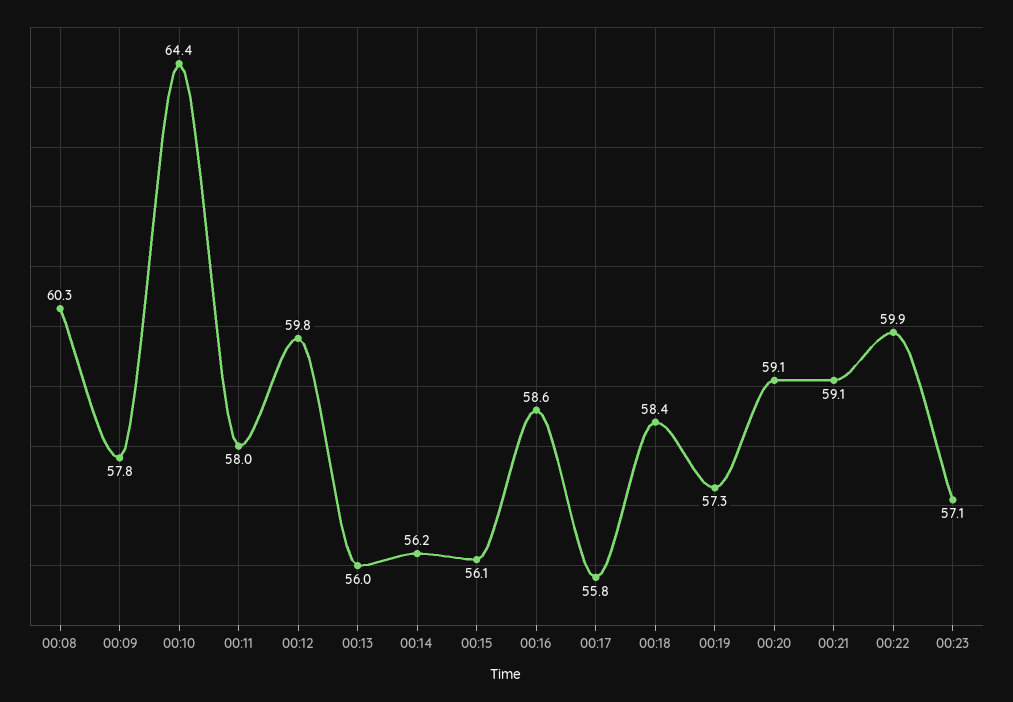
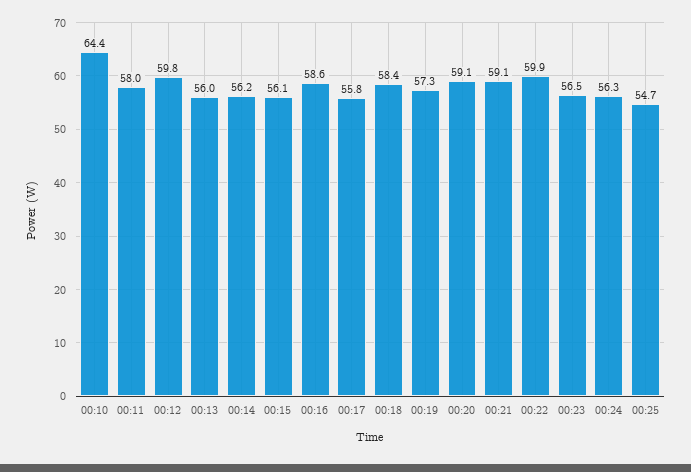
00:08: 60.3 -> none
00:09: 57.8 -> none
00:23: 57.1 -> 56.5
00:24: none -> 56.3
00:25: none -> 54.7

